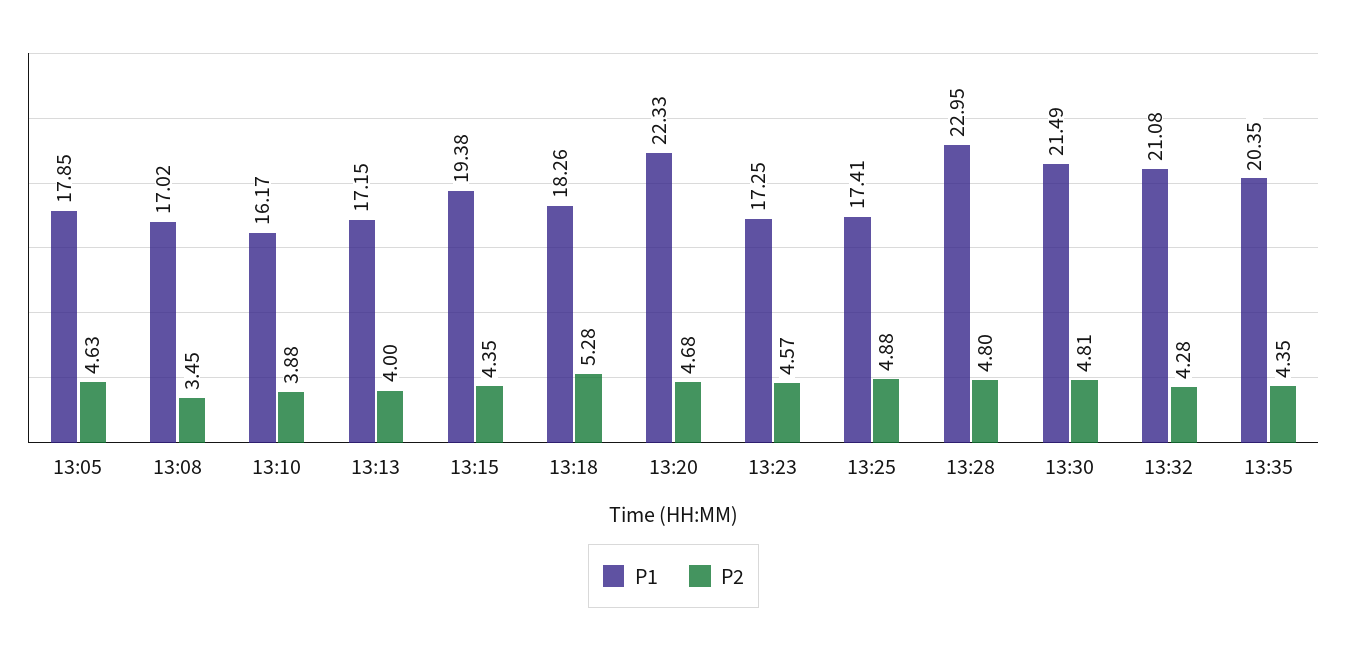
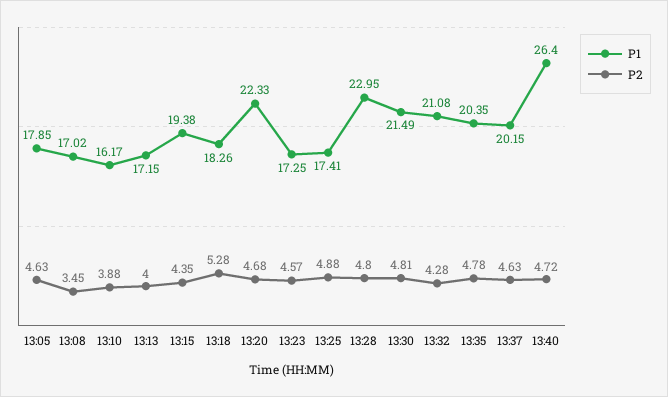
P2, 13:35: 4.35 -> 4.78
P1, 13:37: none -> 20.15
P2, 13:37: none -> 4.63
P1, 13:40: none -> 26.4
P2, 13:40: none -> 4.72

